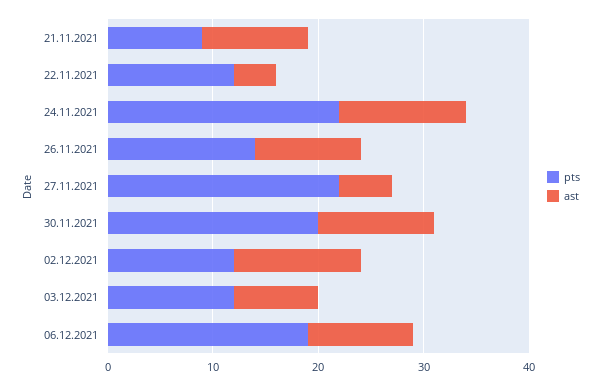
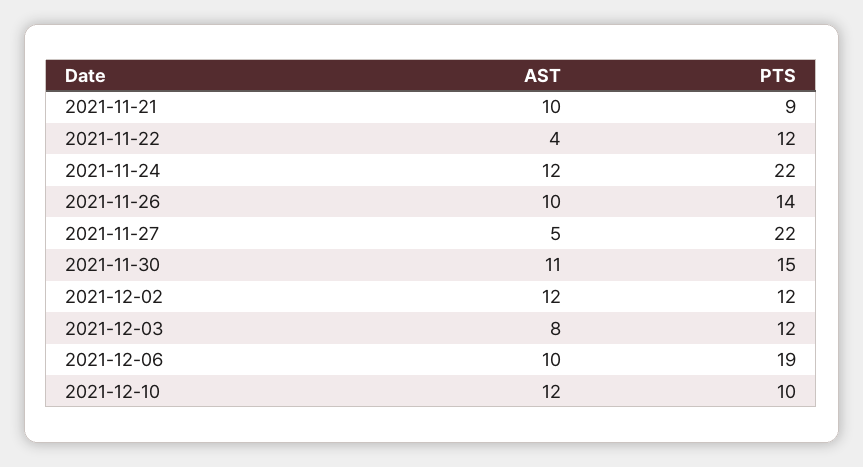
pts, 30.11.2021: 20 -> 15
ast, 2021-12-10: none -> 12
pts, 2021-12-10: none -> 10

